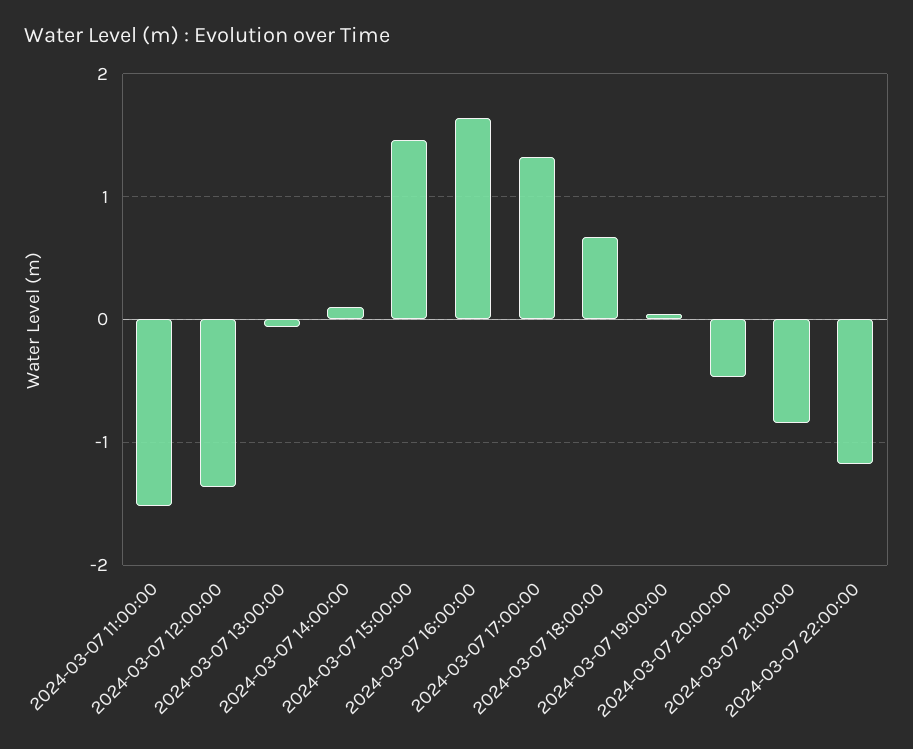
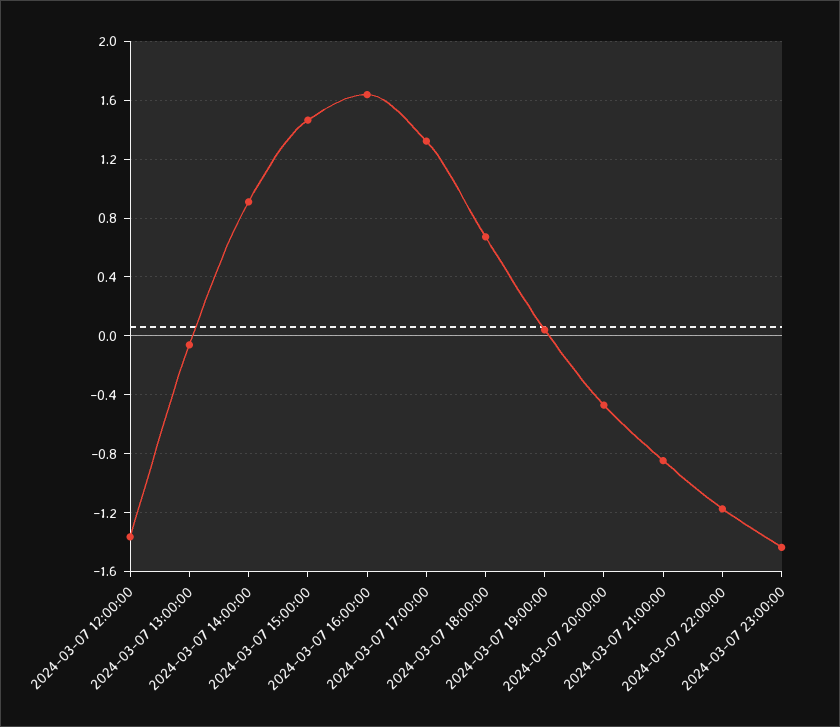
2024-03-07 11:00:00: -1.5 -> none
2024-03-07 14:00:00: 0.1 -> 0.9
2024-03-07 23:00:00: none -> -1.45

